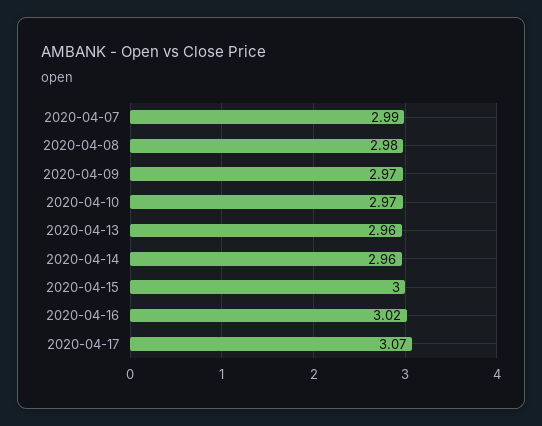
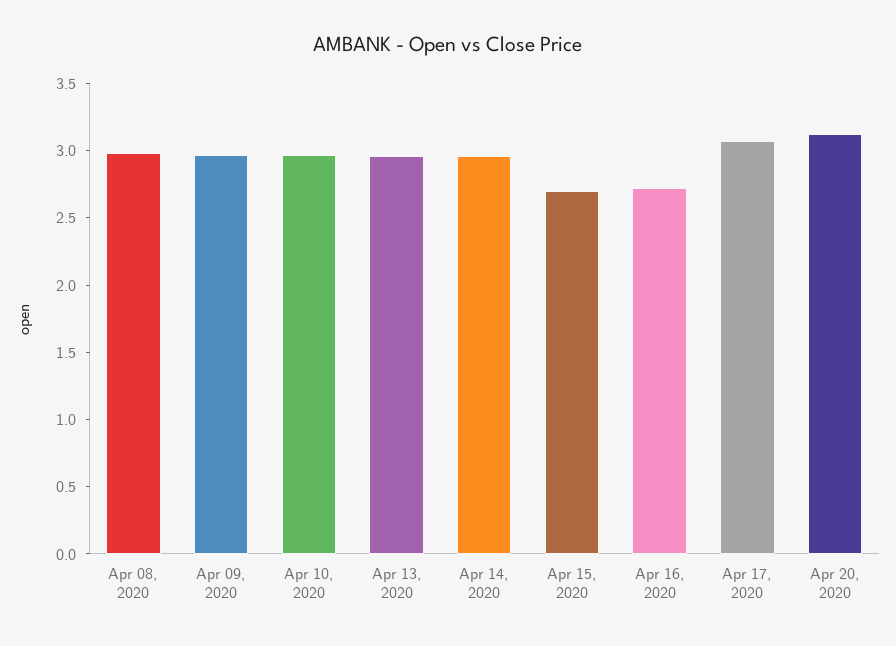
2020-04-07: 2.99 -> none
2020-04-15: 3 -> 2.7
2020-04-16: 3.02 -> 2.7
Apr 20, 2020: none -> 3.1

